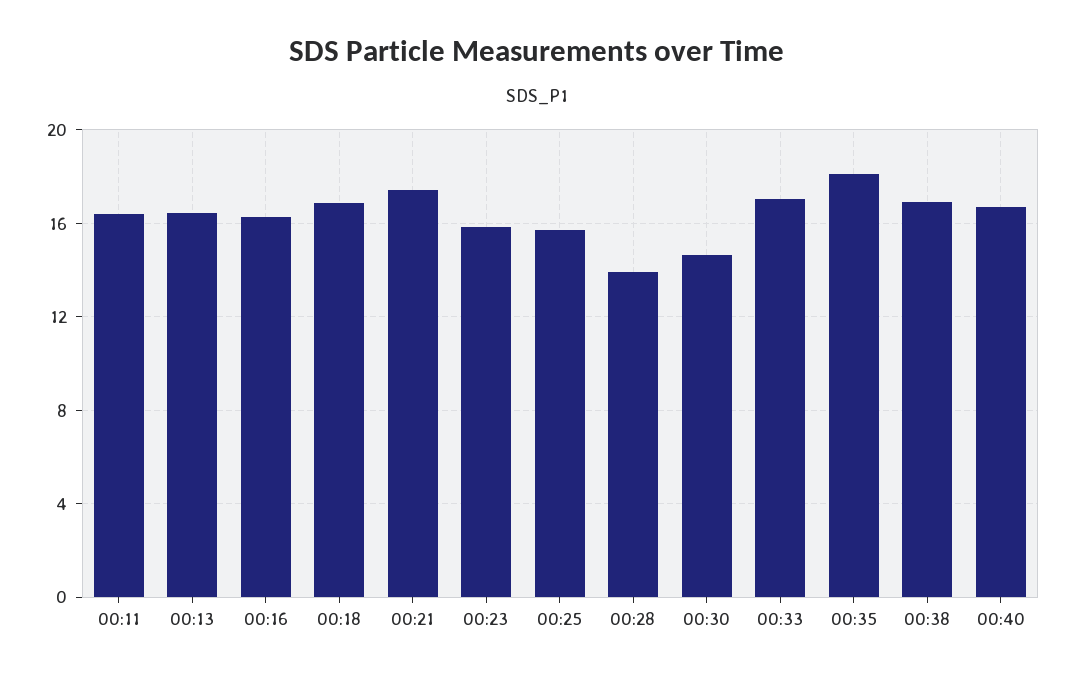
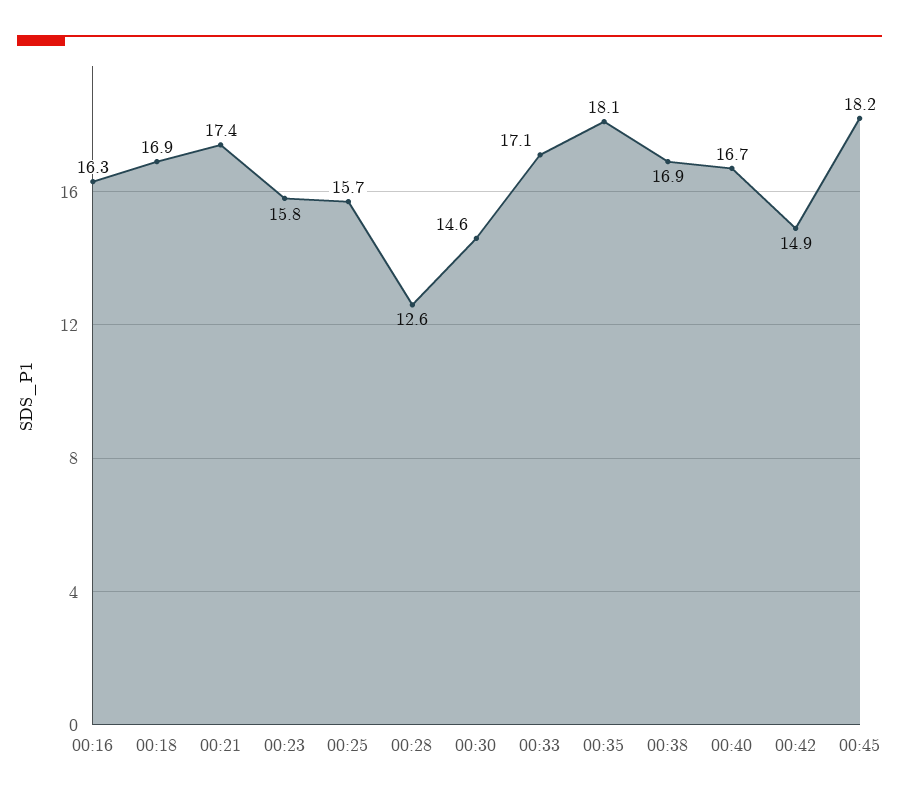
00:11: 16.5 -> none
00:13: 16.5 -> none
00:28: 14 -> 12.6
00:42: none -> 14.9
00:45: none -> 18.2

